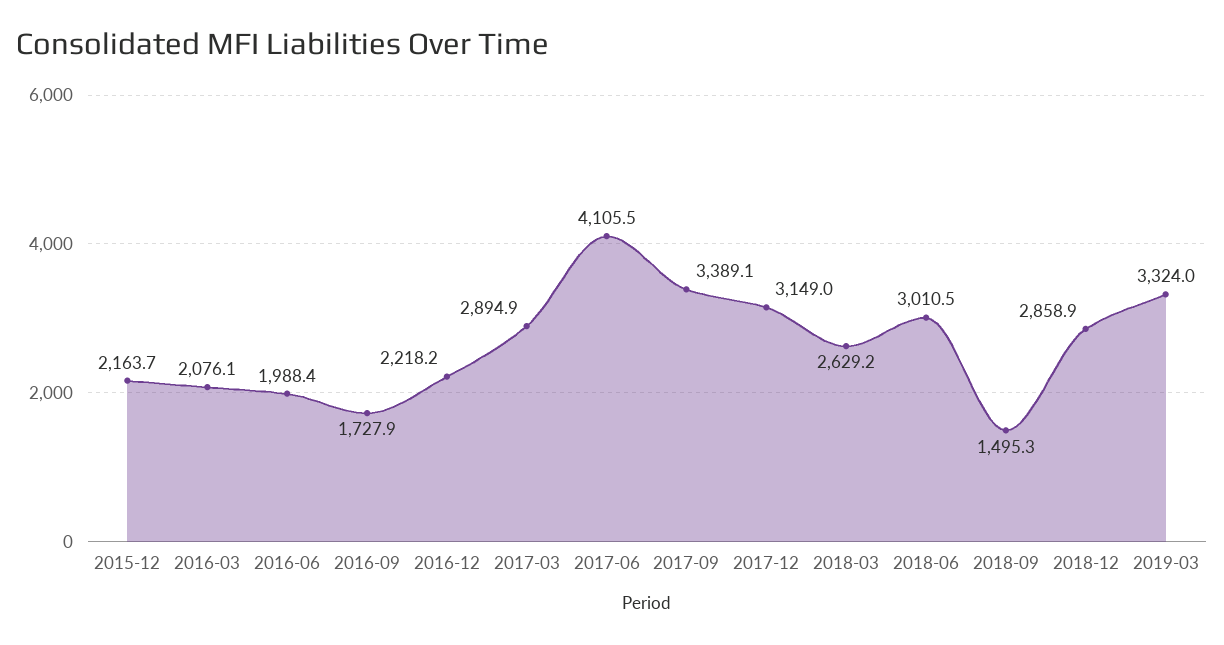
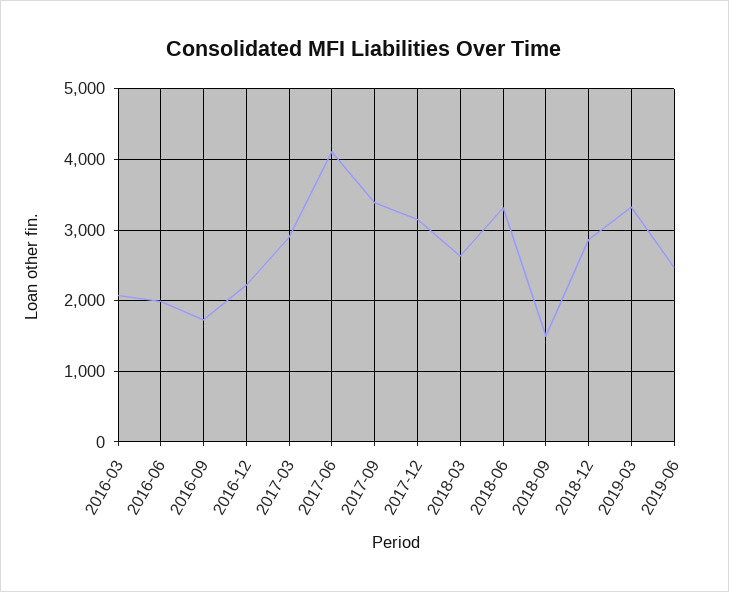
2015-12: 2163.7 -> none
2018-06: 3010.5 -> 3300
2019-06: none -> 2500

